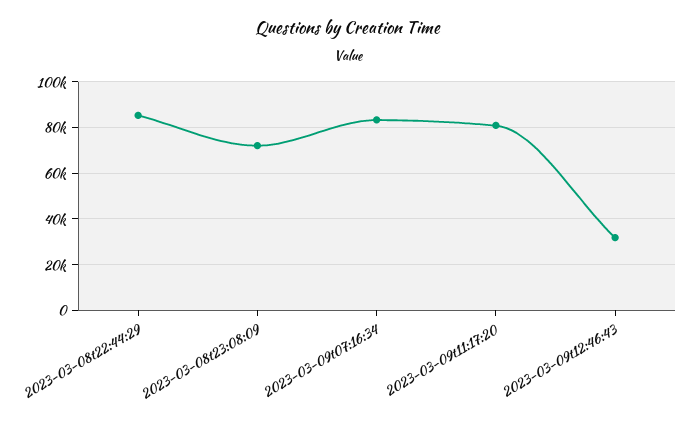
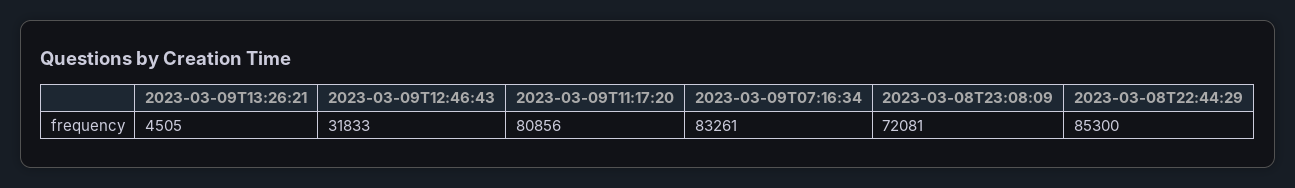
2023-03-09T13:26:21: none -> 4505

